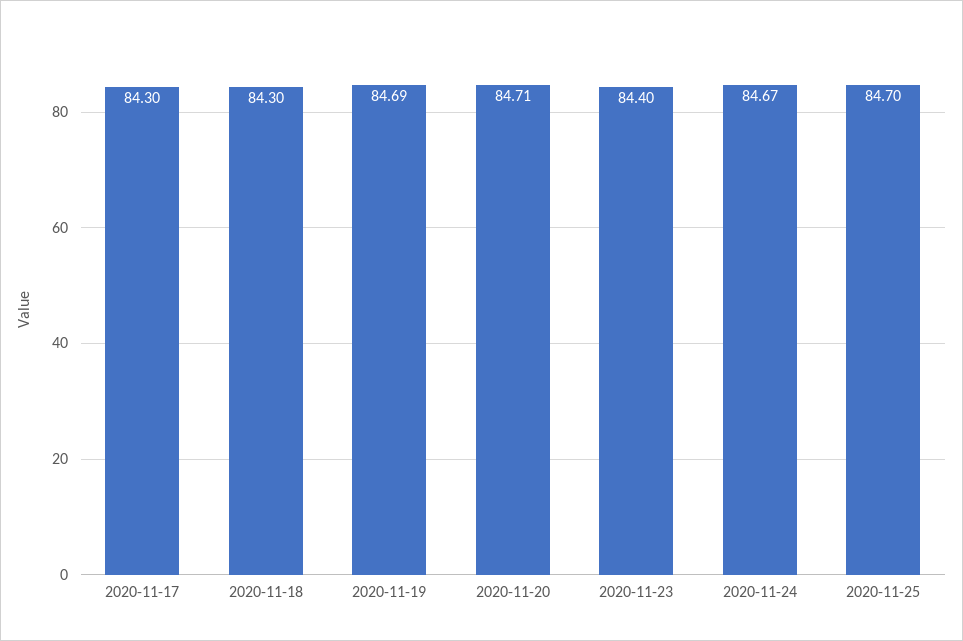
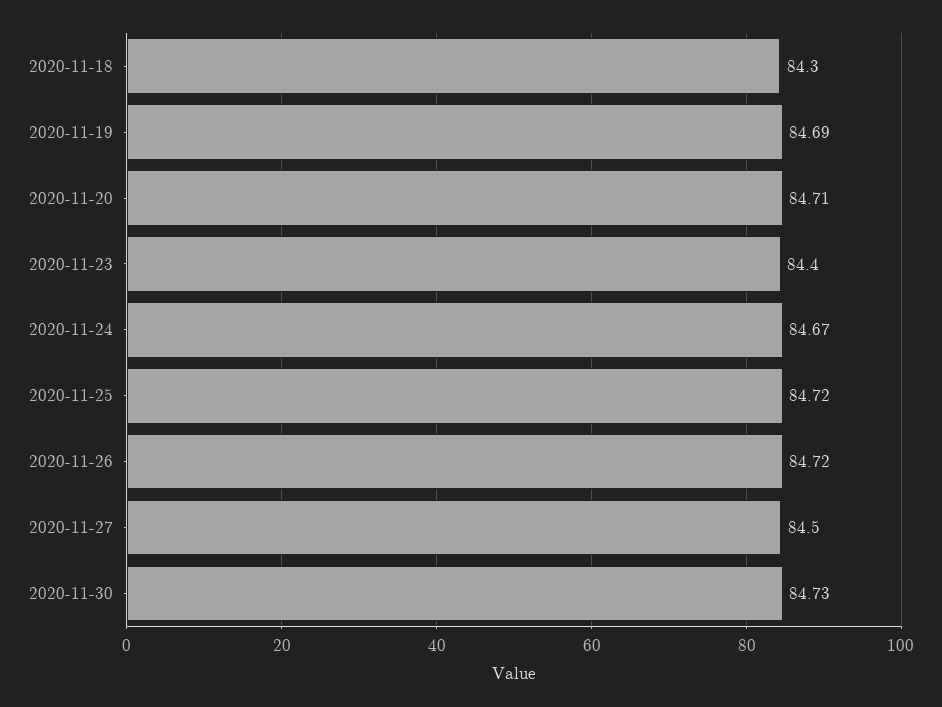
2020-11-17: 84.3 -> none
2020-11-25: 84.7 -> 84.72
2020-11-26: none -> 84.72
2020-11-27: none -> 84.5
2020-11-30: none -> 84.73

